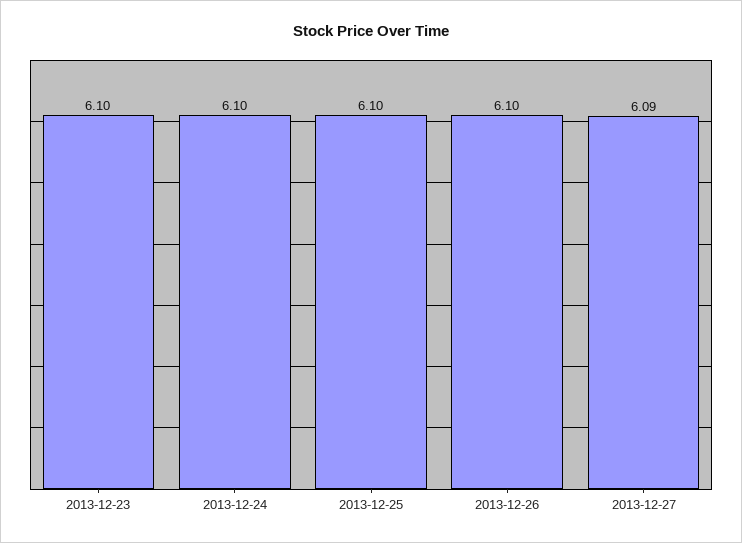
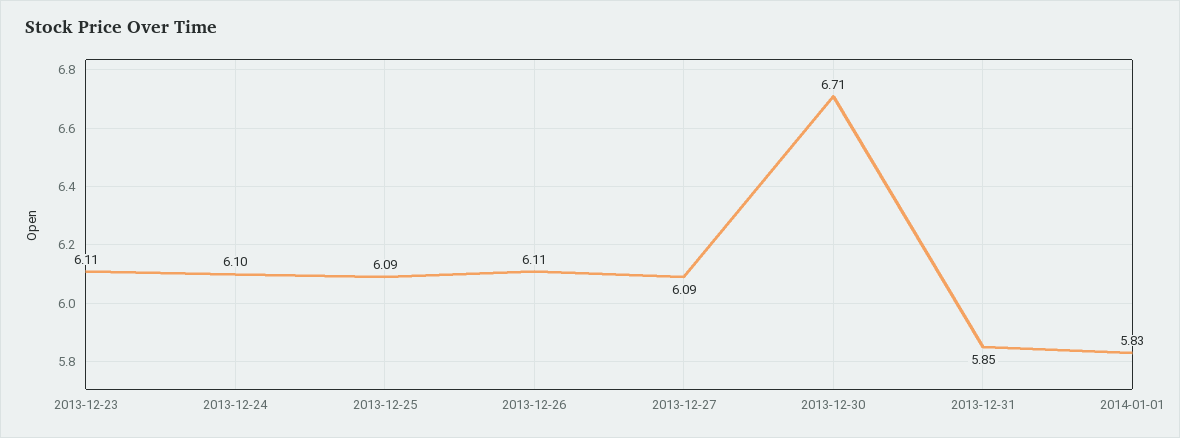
2013-12-23: 6.1 -> 6.11
2013-12-25: 6.1 -> 6.09
2013-12-26: 6.1 -> 6.11
2013-12-30: none -> 6.71
2013-12-31: none -> 5.85
2014-01-01: none -> 5.83

